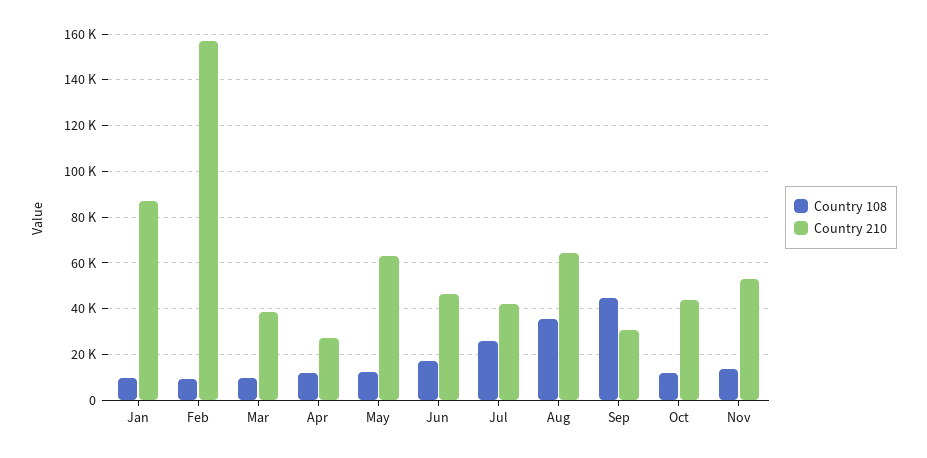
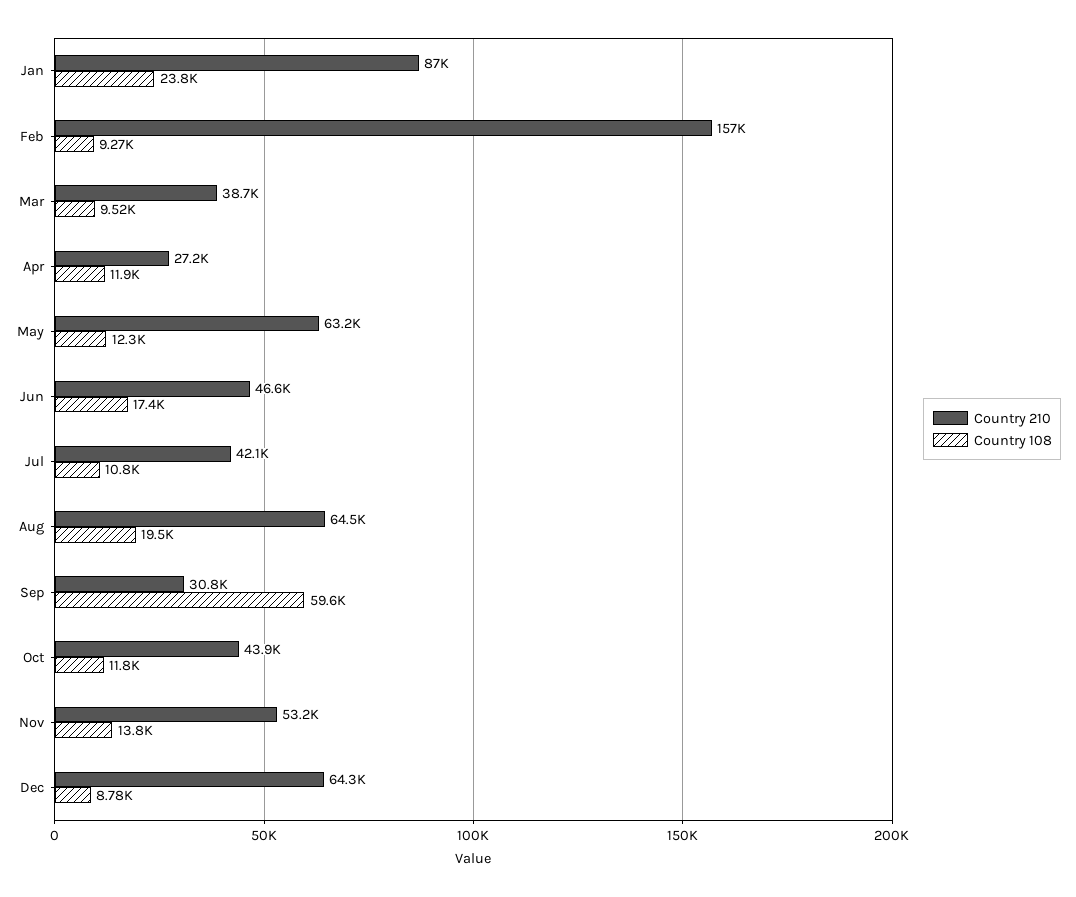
Country 108, Jan: 10000 -> 23800
Country 108, Jul: 25000 -> 10800
Country 108, Aug: 35000 -> 19500
Country 108, Sep: 45000 -> 59600
Country 210, Dec: none -> 64300
Country 108, Dec: none -> 8780

